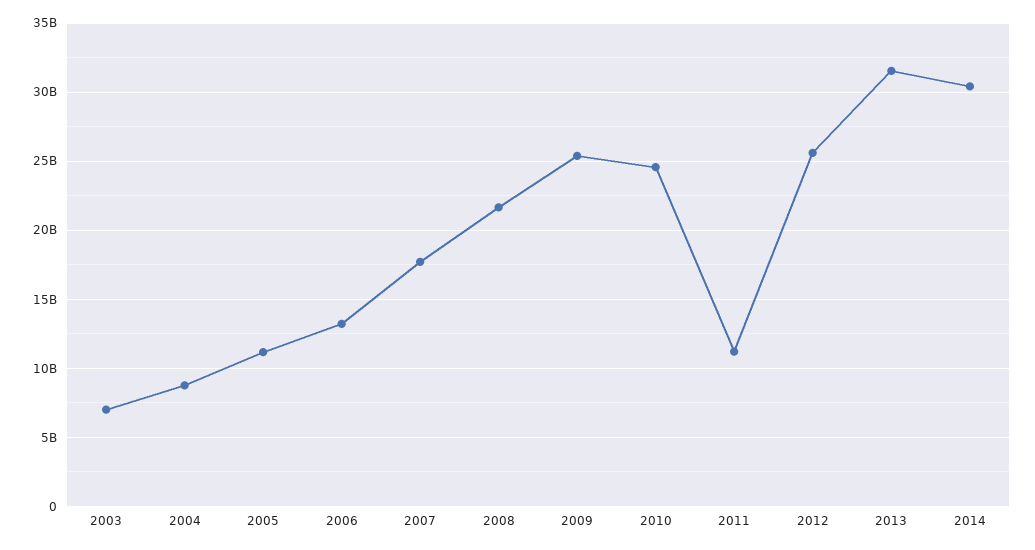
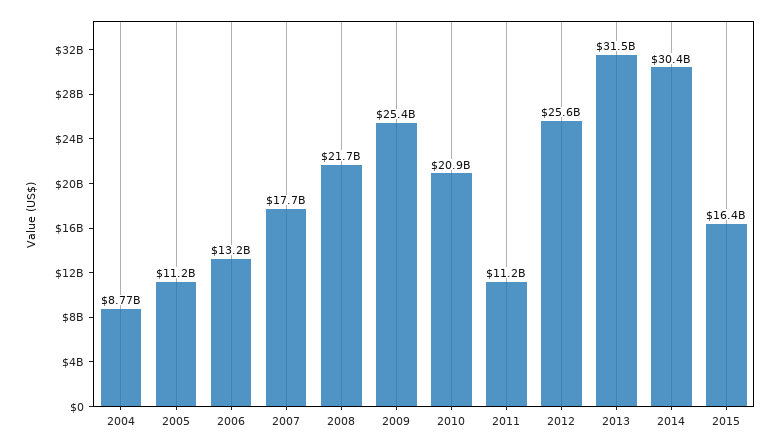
2003: 7000000000 -> none
2010: 24500000000 -> 20900000000
2015: none -> 16400000000

